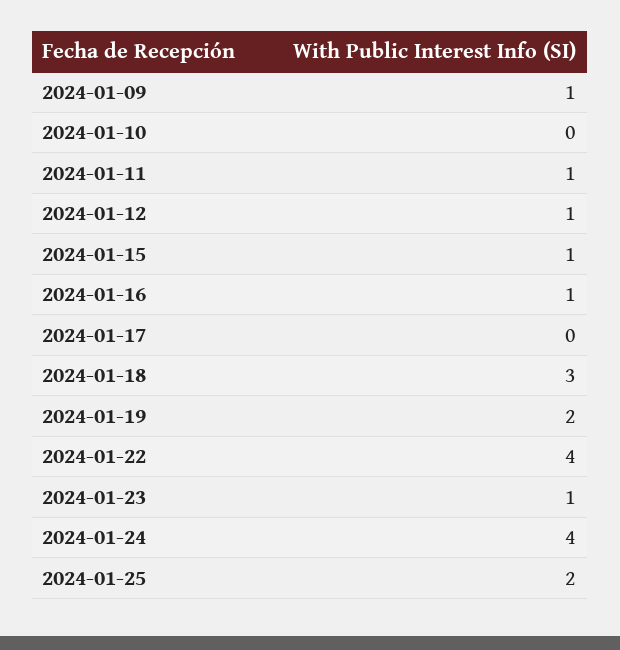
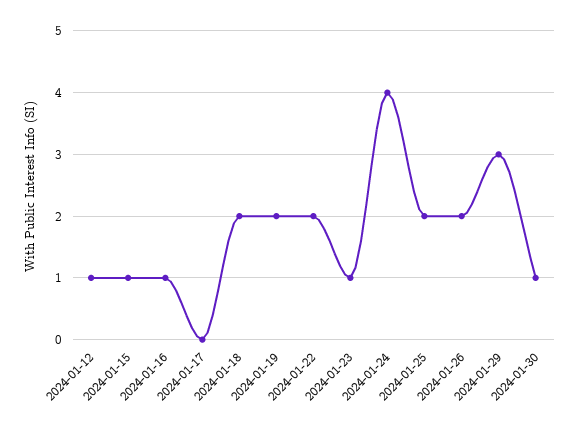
2024-01-09: 1 -> none
2024-01-10: 0 -> none
2024-01-11: 1 -> none
2024-01-18: 3 -> 2
2024-01-22: 4 -> 2
2024-01-26: none -> 2
2024-01-29: none -> 3
2024-01-30: none -> 1

